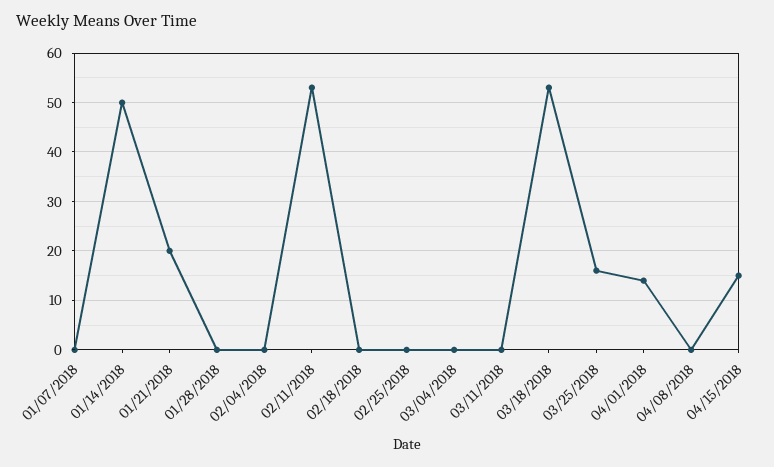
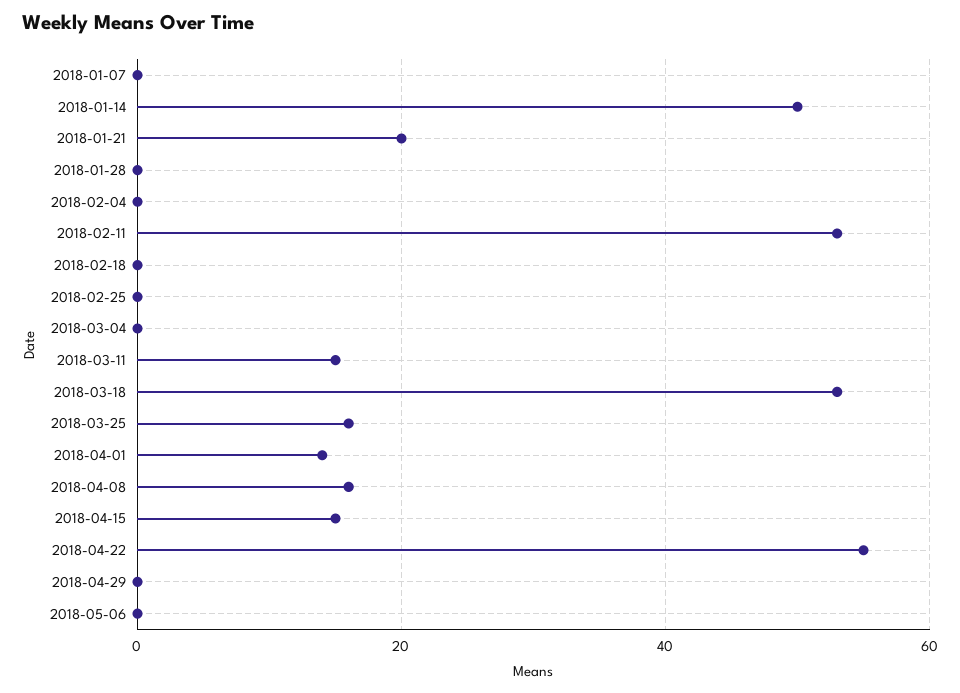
03/11/2018: 0 -> 15
04/08/2018: 0 -> 15
2018-04-22: none -> 55
2018-04-29: none -> 0
2018-05-06: none -> 0

